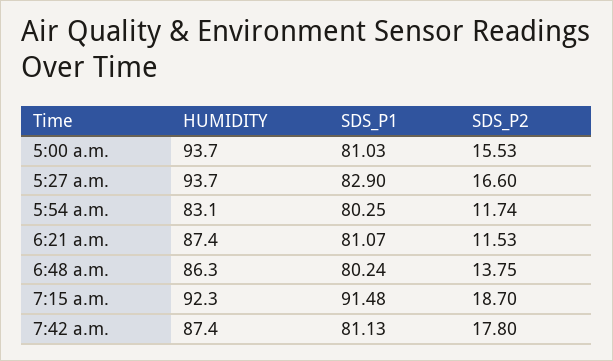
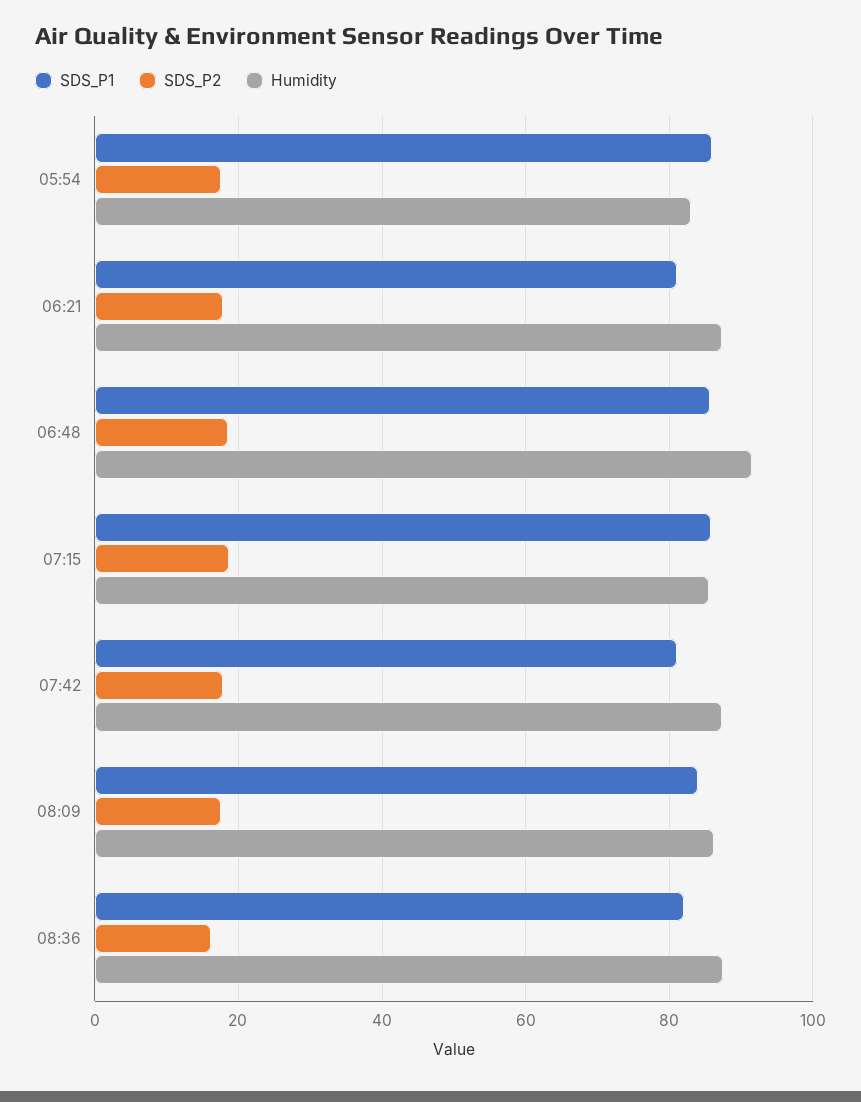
HUMIDITY, 5:00 a.m.: 93.7 -> none
SDS_P1, 5:00 a.m.: 81.03 -> none
SDS_P2, 5:00 a.m.: 15.53 -> none
HUMIDITY, 5:27 a.m.: 93.7 -> none
SDS_P1, 5:27 a.m.: 82.9 -> none
SDS_P2, 5:27 a.m.: 16.6 -> none
SDS_P1, 5:54 a.m.: 80.25 -> 86
SDS_P2, 5:54 a.m.: 11.74 -> 18
SDS_P2, 6:21 a.m.: 11.53 -> 18
HUMIDITY, 6:48 a.m.: 86.3 -> 92
SDS_P1, 6:48 a.m.: 80.24 -> 86
SDS_P2, 6:48 a.m.: 13.75 -> 18
HUMIDITY, 7:15 a.m.: 92.3 -> 86
SDS_P1, 7:15 a.m.: 91.48 -> 86
SDS_P1, 08:09: none -> 84
SDS_P2, 08:09: none -> 18
HUMIDITY, 08:09: none -> 86
SDS_P1, 08:36: none -> 82
SDS_P2, 08:36: none -> 16
HUMIDITY, 08:36: none -> 88

